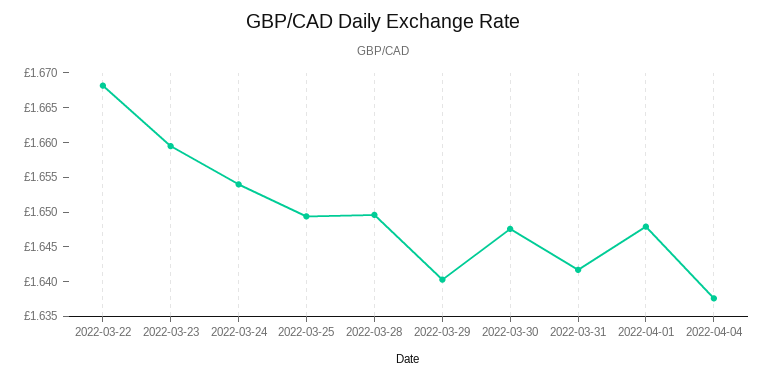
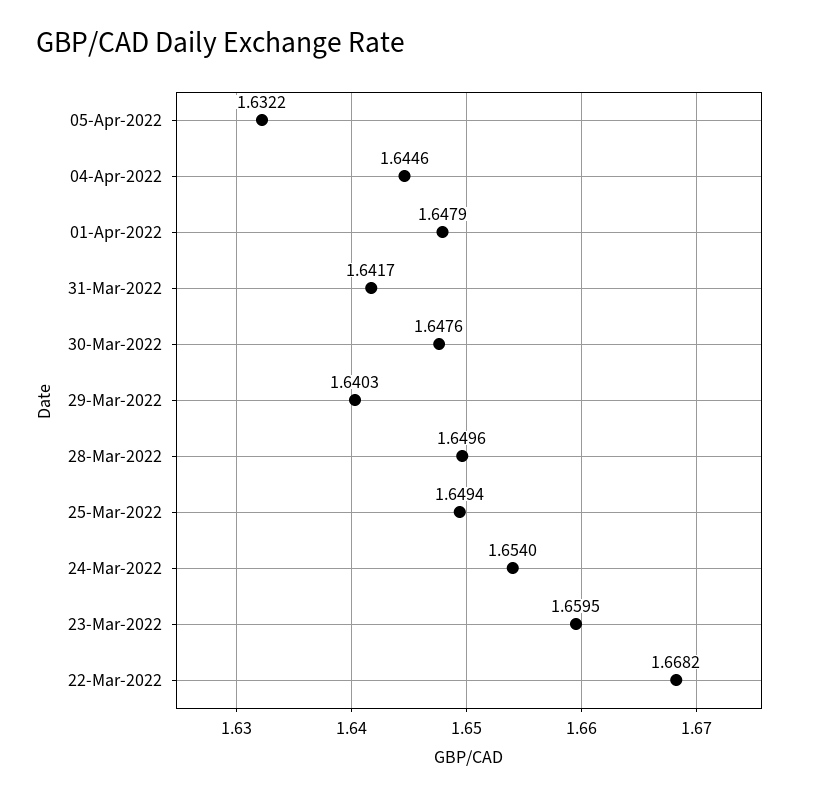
2022-04-04: 1.6375 -> 1.6446
05-Apr-2022: none -> 1.6322

